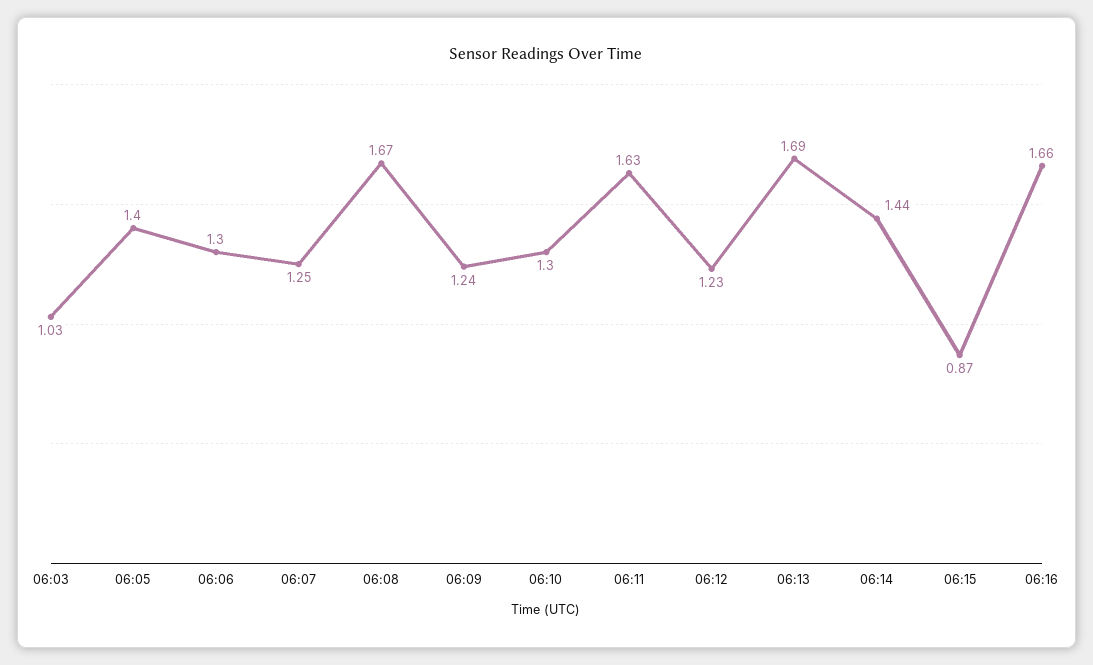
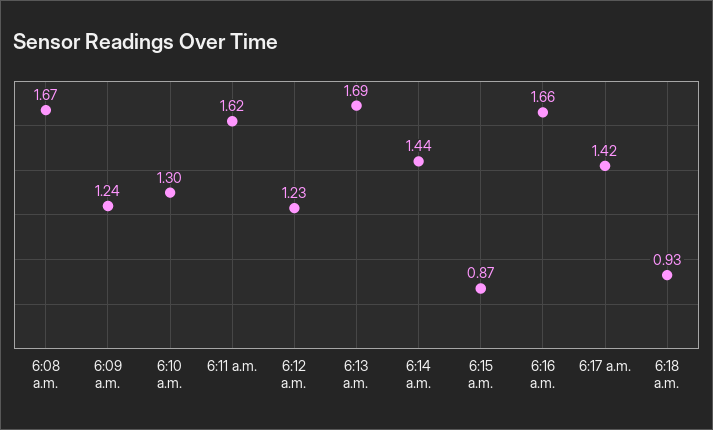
06:03: 1.03 -> none
06:05: 1.4 -> none
06:06: 1.3 -> none
06:07: 1.25 -> none
06:11: 1.63 -> 1.62
6:17 a.m.: none -> 1.42
6:18 a.m.: none -> 0.93

